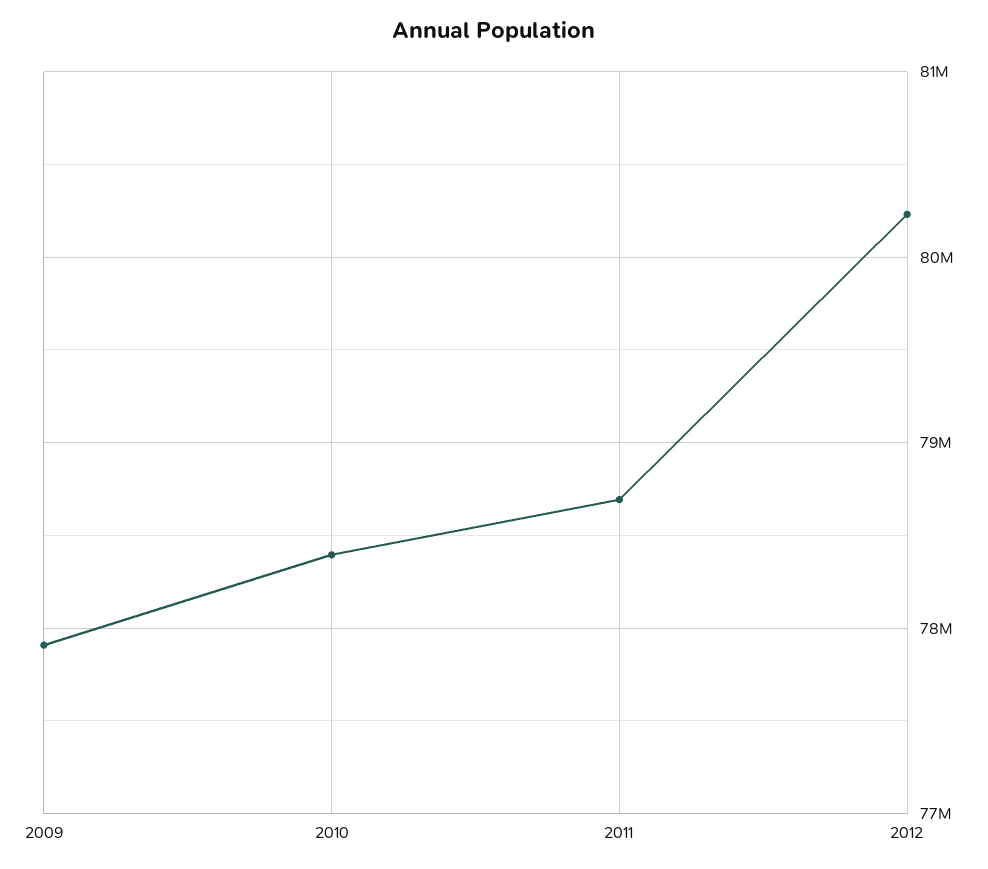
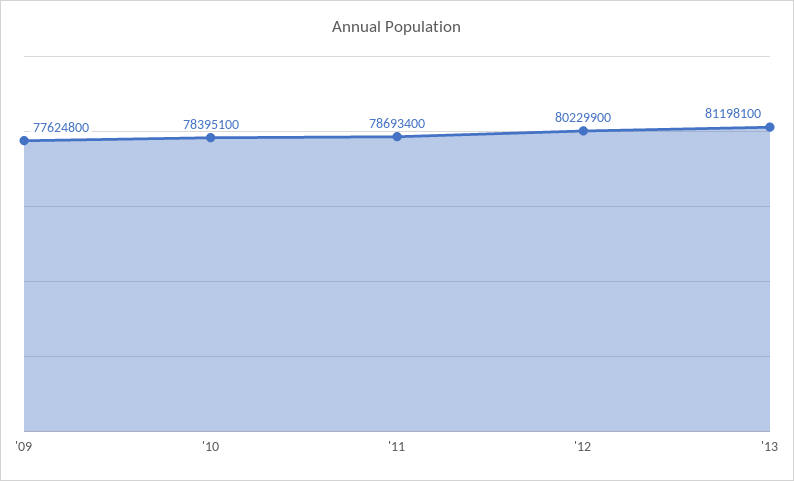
2009: 77900000 -> 77624800
'13: none -> 81198100

